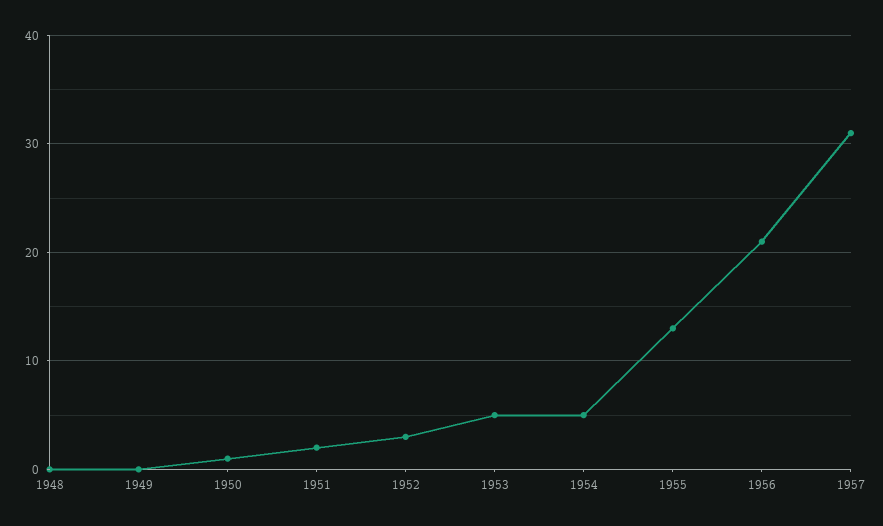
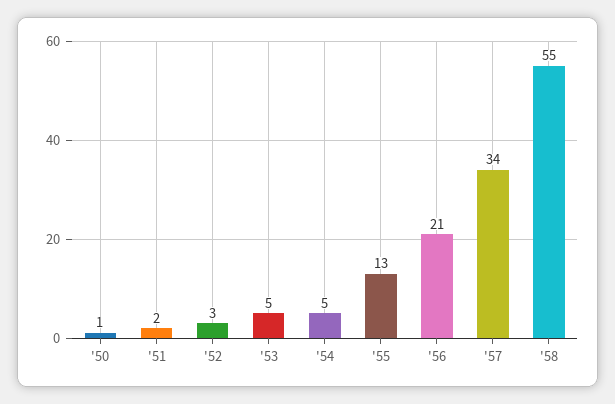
1948: 0 -> none
1949: 0 -> none
1957: 31 -> 34
'58: none -> 55

